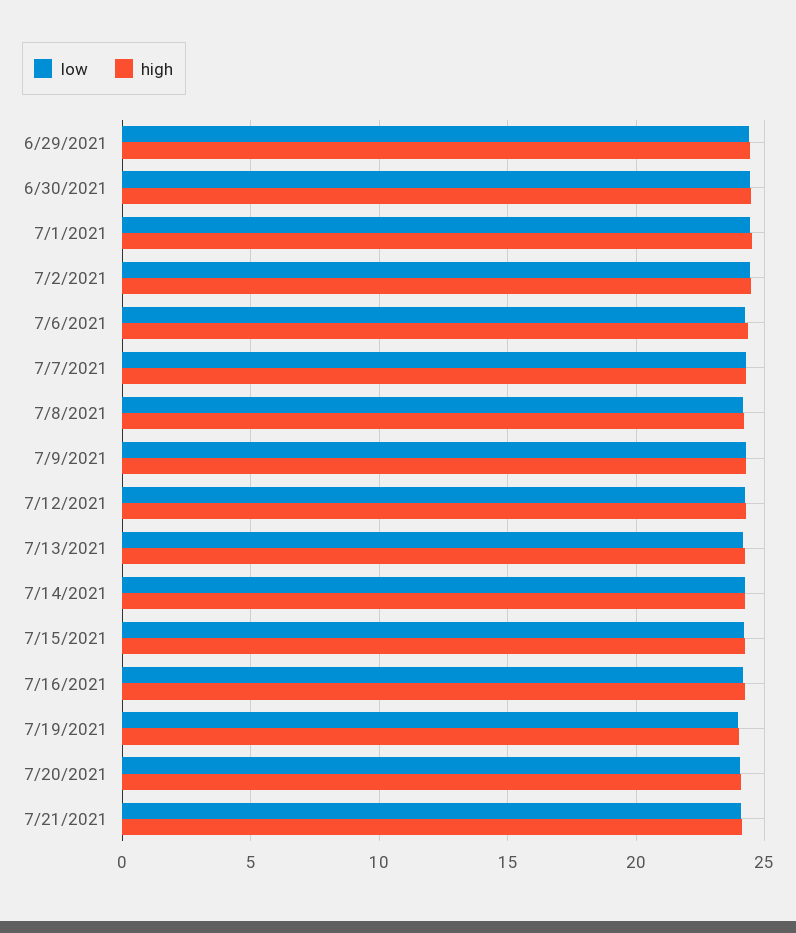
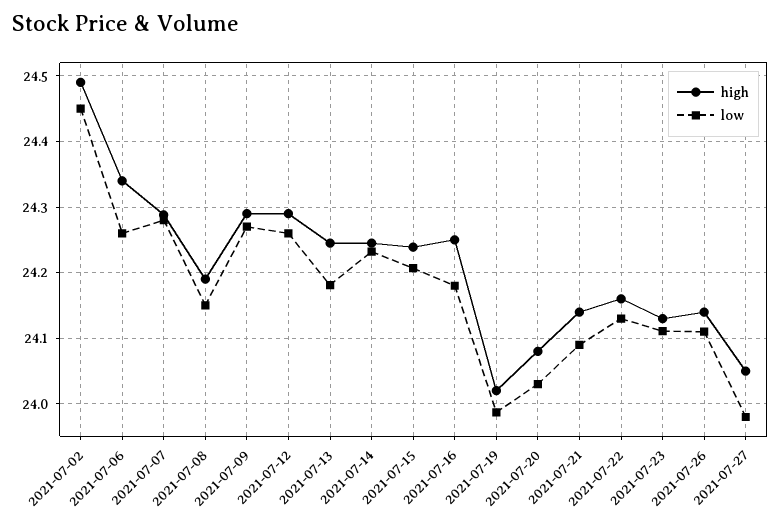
low, 6/29/2021: 24.5 -> none
high, 6/29/2021: 24.5 -> none
low, 6/30/2021: 24.5 -> none
high, 6/30/2021: 24.5 -> none
low, 7/1/2021: 24.5 -> none
high, 7/1/2021: 24.5 -> none
high, 2021-07-22: none -> 24.16
low, 2021-07-22: none -> 24.13
high, 2021-07-23: none -> 24.13
low, 2021-07-23: none -> 24.11
high, 2021-07-26: none -> 24.14
low, 2021-07-26: none -> 24.11
high, 2021-07-27: none -> 24.05
low, 2021-07-27: none -> 23.98

